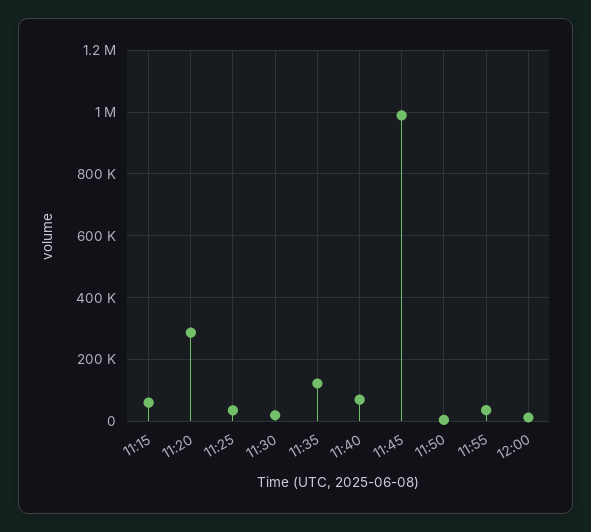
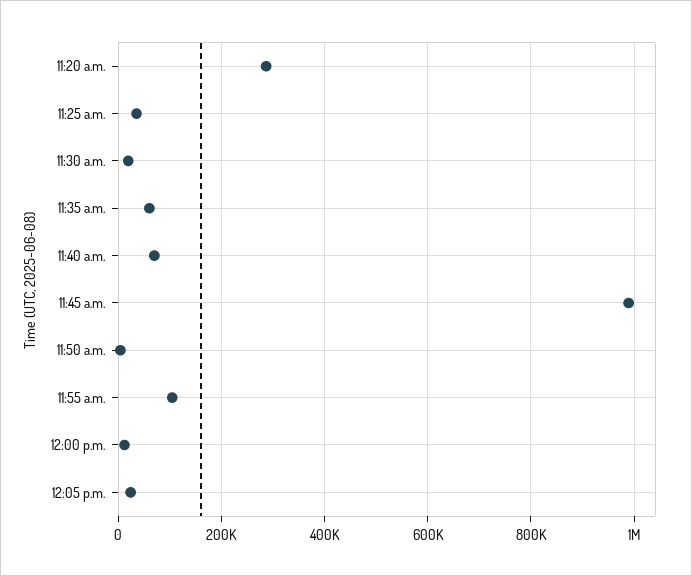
11:15: 60000 -> none
11:35: 120000 -> 60000
11:55: 40000 -> 100000
12:05 p.m.: none -> 20000

